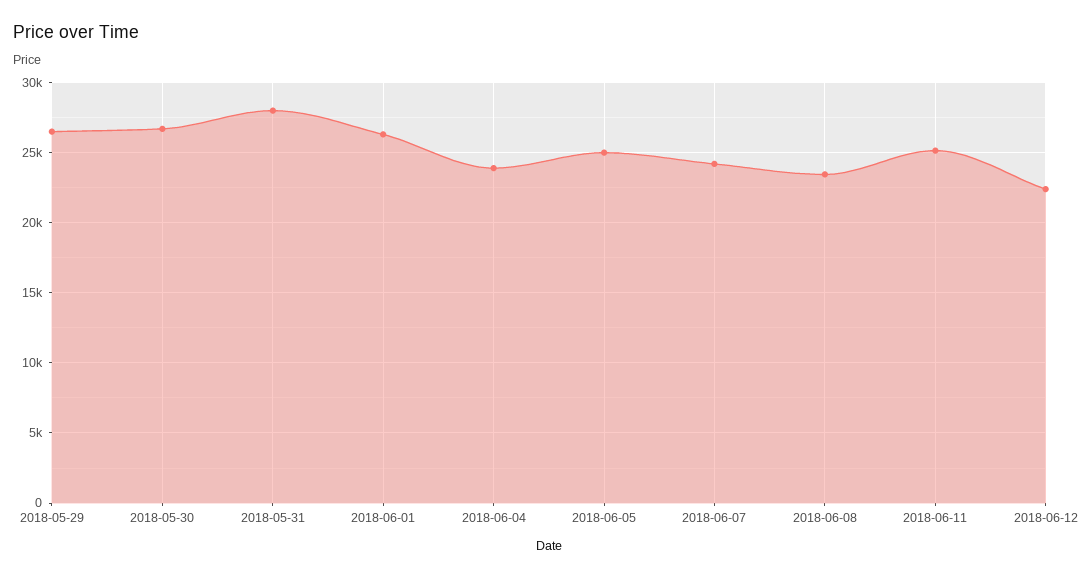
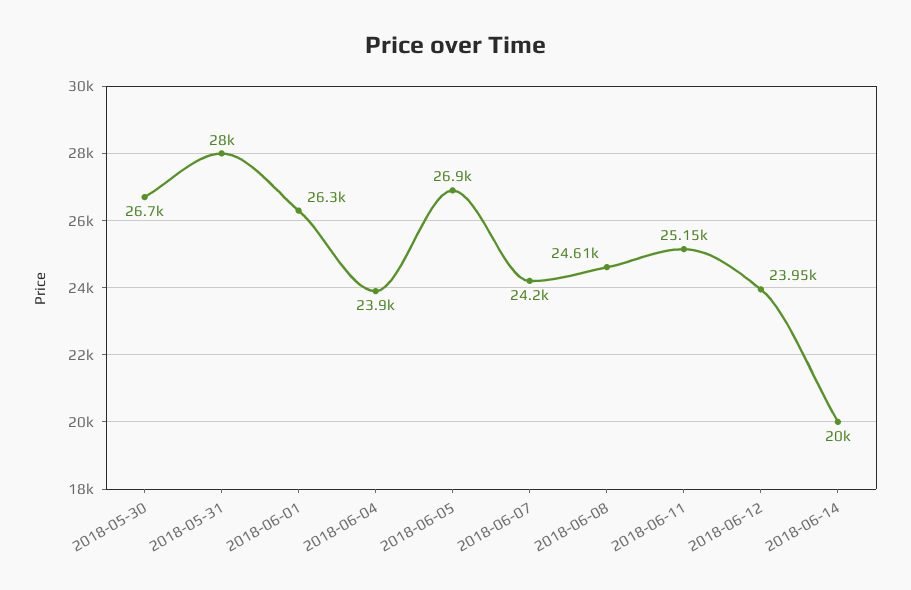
2018-05-29: 26500 -> none
2018-06-05: 25000 -> 26900
2018-06-08: 23500 -> 24610
2018-06-12: 22500 -> 23950
2018-06-14: none -> 20000

